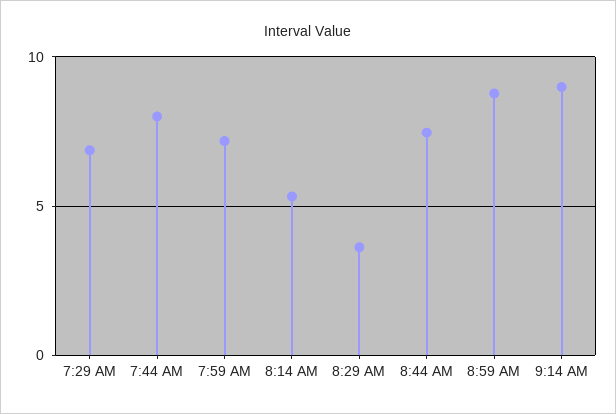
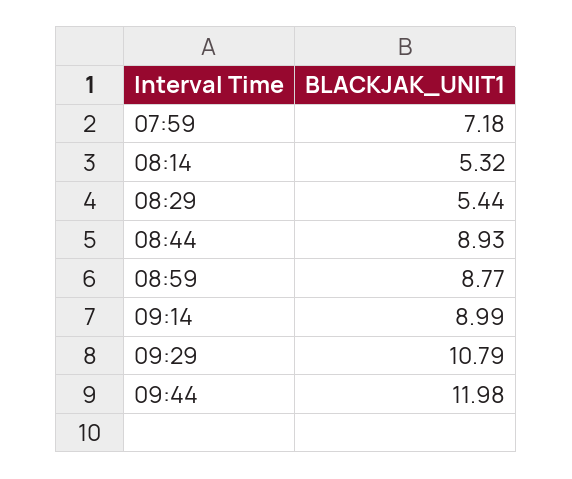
7:29 AM: 7 -> none
7:44 AM: 8 -> none
8:29 AM: 3.5 -> 5.44
8:44 AM: 7.5 -> 8.93
09:29: none -> 10.79
09:44: none -> 11.98

